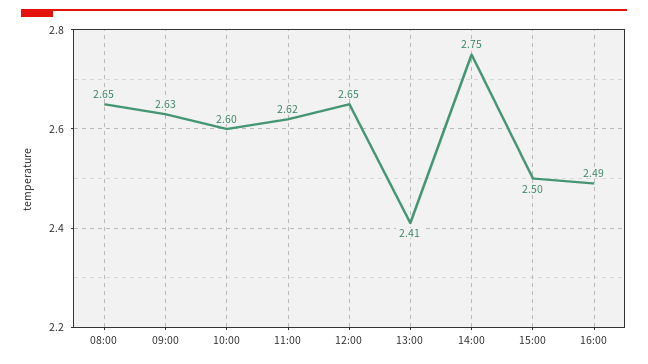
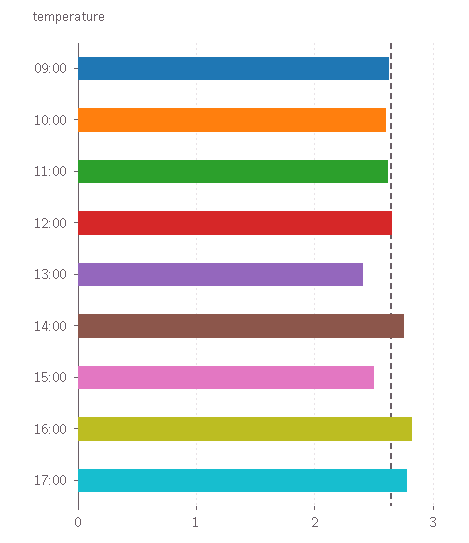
08:00: 2.65 -> none
16:00: 2.49 -> 2.8
17:00: none -> 2.8

